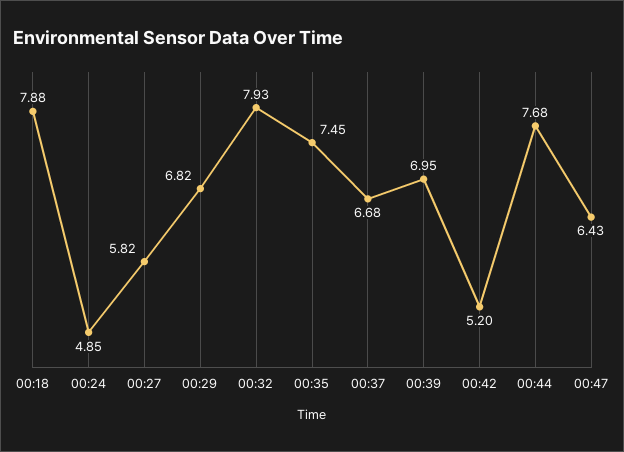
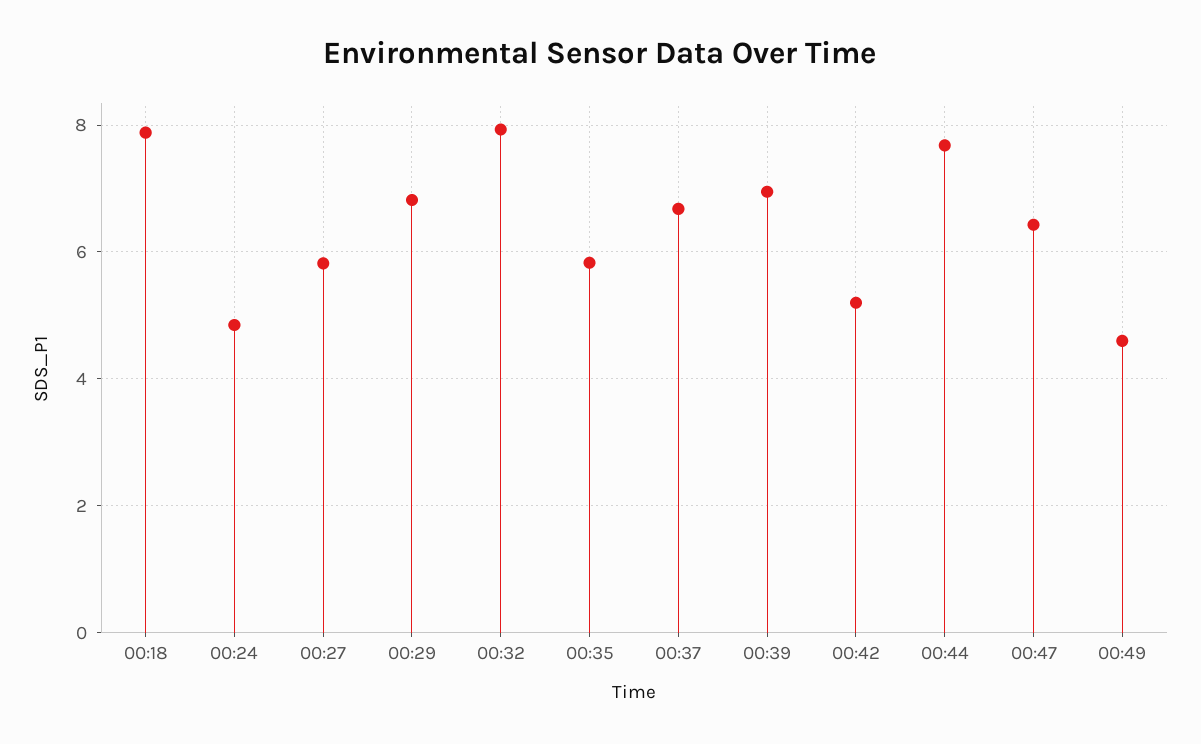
00:35: 7.45 -> 5.8
00:49: none -> 4.6

